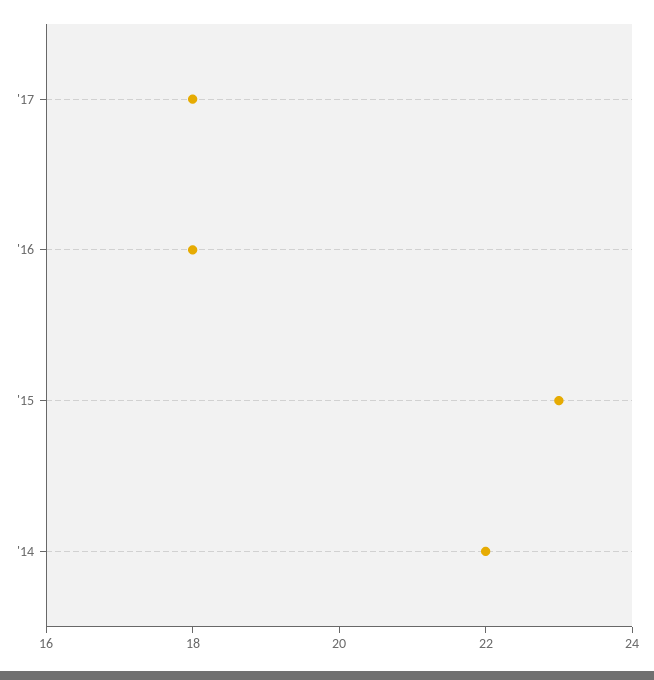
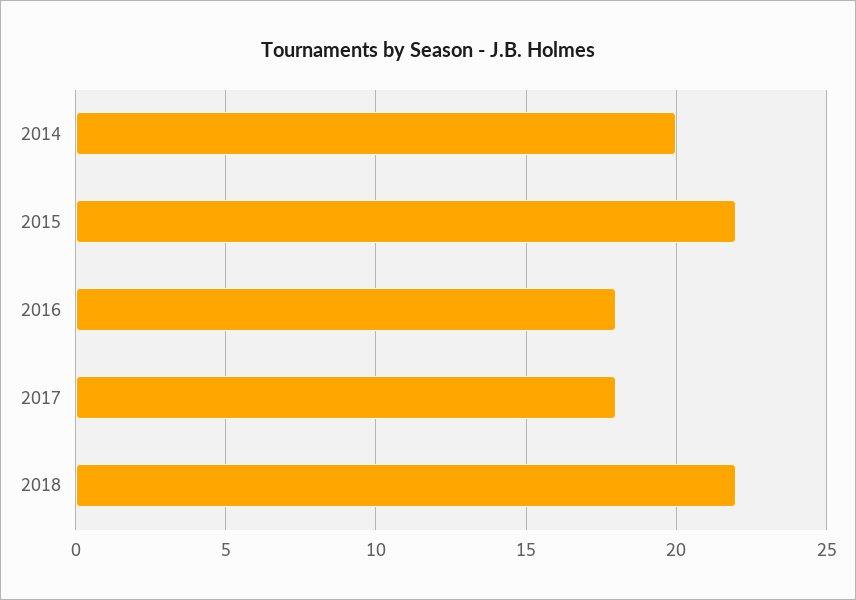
'15: 23 -> 22
'14: 22 -> 20
2018: none -> 22

